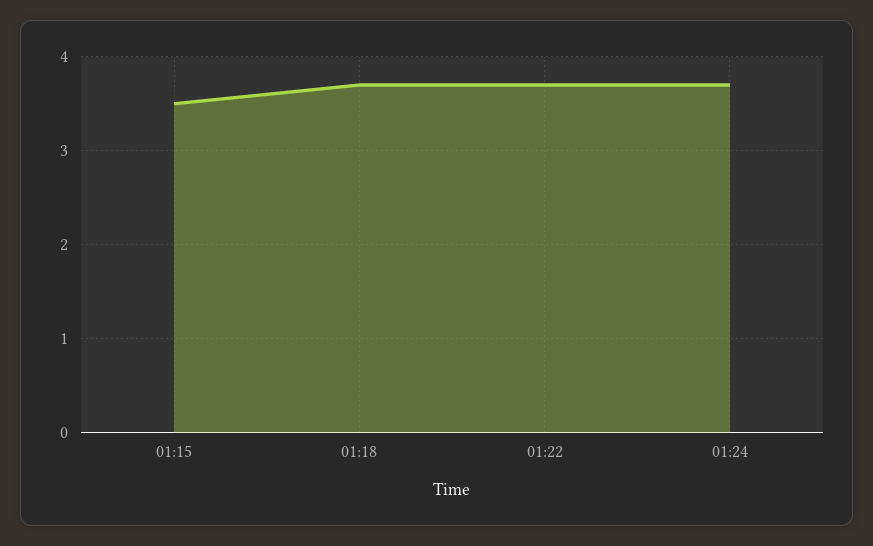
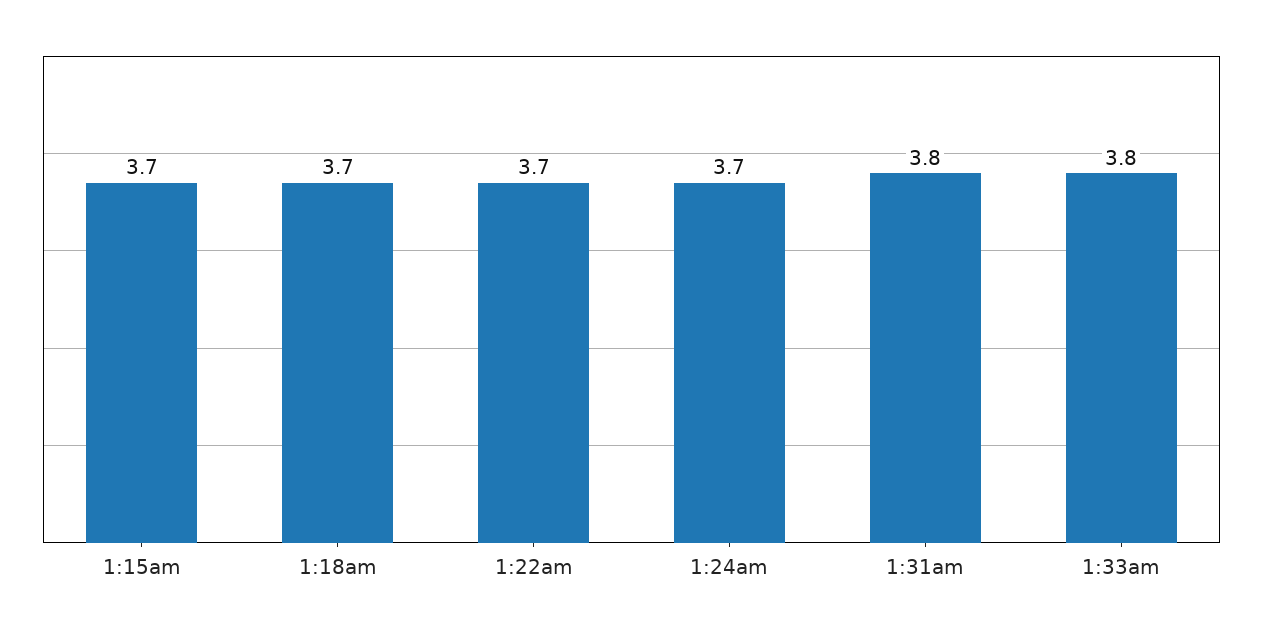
01:15: 3.5 -> 3.7
1:31am: none -> 3.8
1:33am: none -> 3.8

